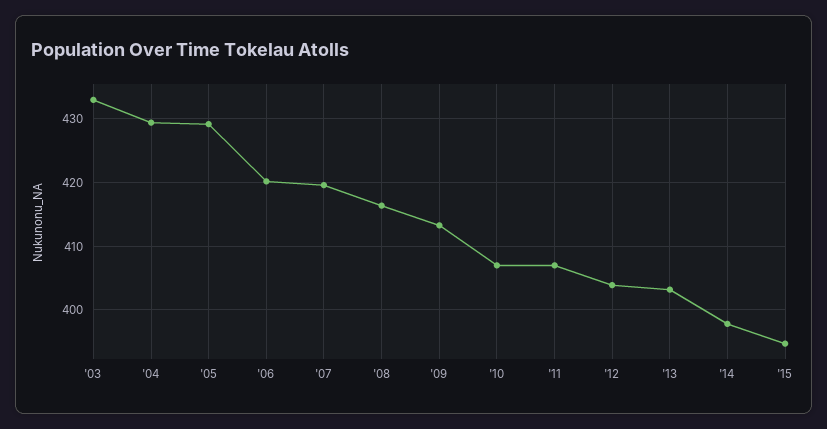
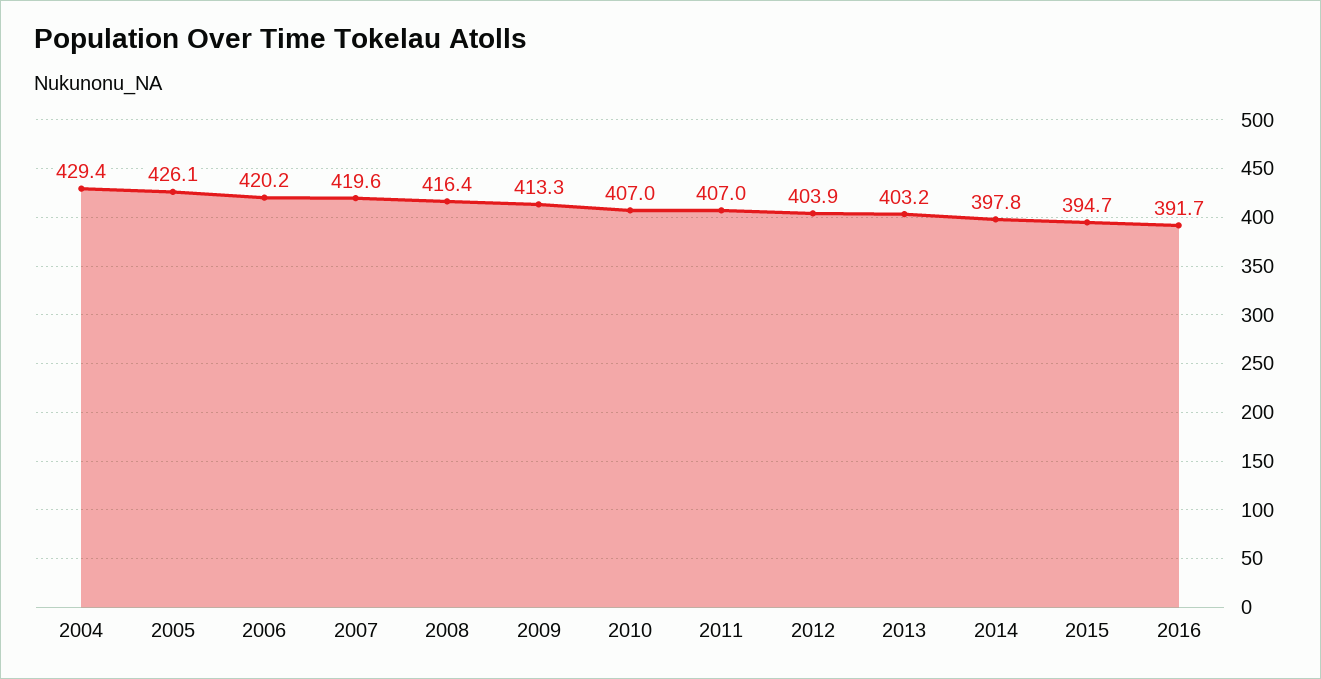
'03: 433 -> none
'05: 429 -> 426.1
2016: none -> 391.7

